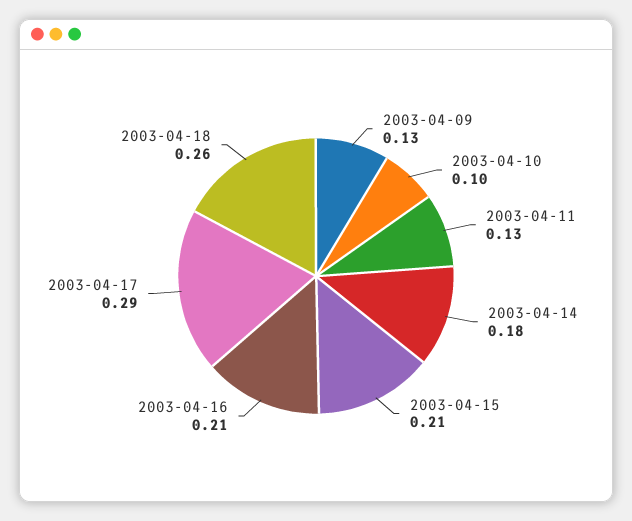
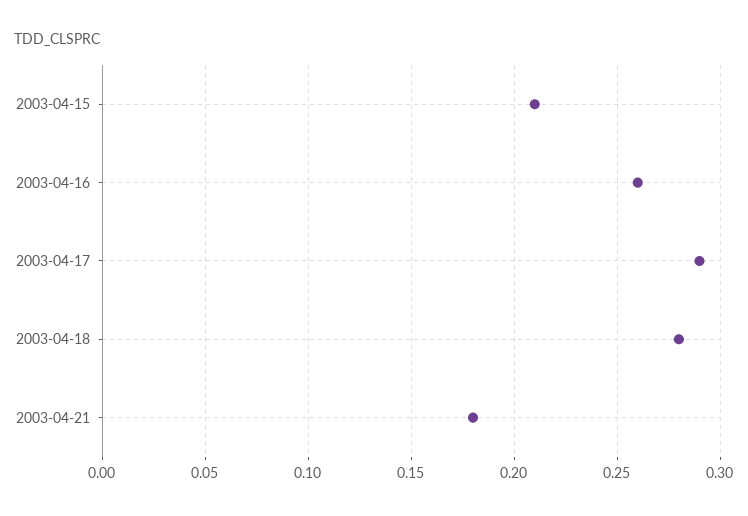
2003-04-09: 0.13 -> none
2003-04-10: 0.1 -> none
2003-04-11: 0.13 -> none
2003-04-14: 0.18 -> none
2003-04-16: 0.21 -> 0.26
2003-04-18: 0.26 -> 0.28
2003-04-21: none -> 0.18

